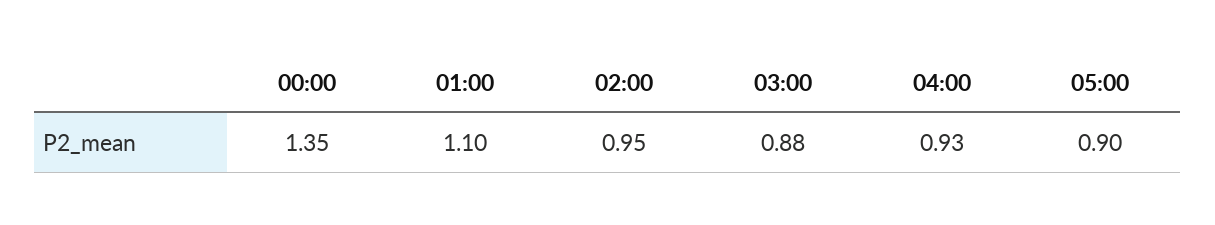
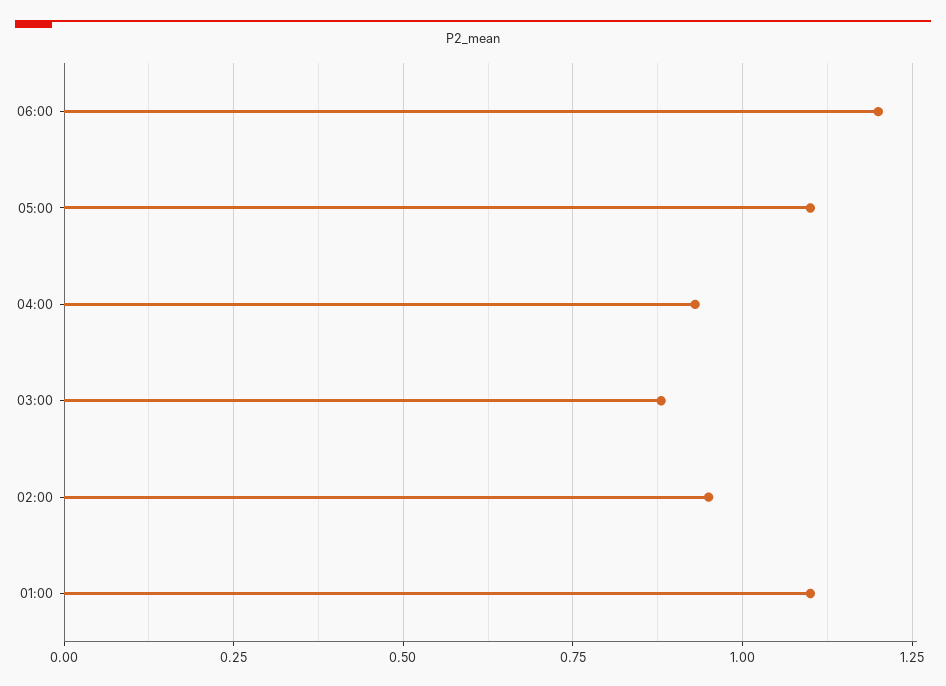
00:00: 1.35 -> none
05:00: 0.9 -> 1.1
06:00: none -> 1.2

